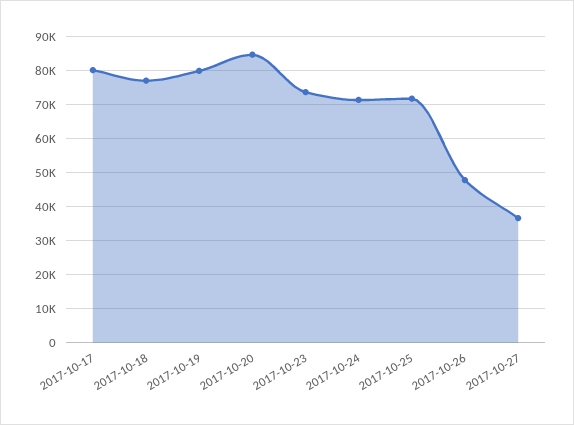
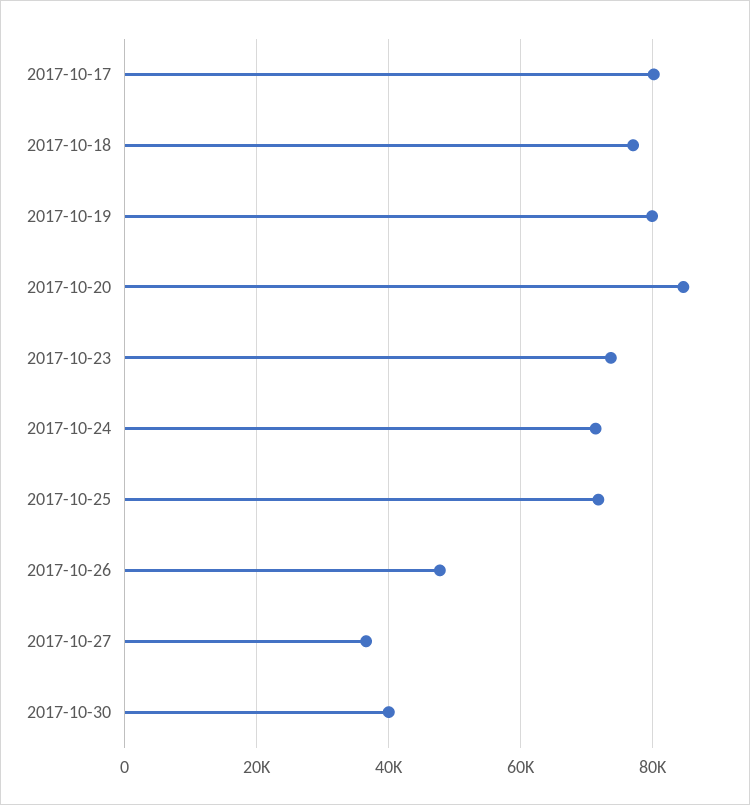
2017-10-30: none -> 40000

